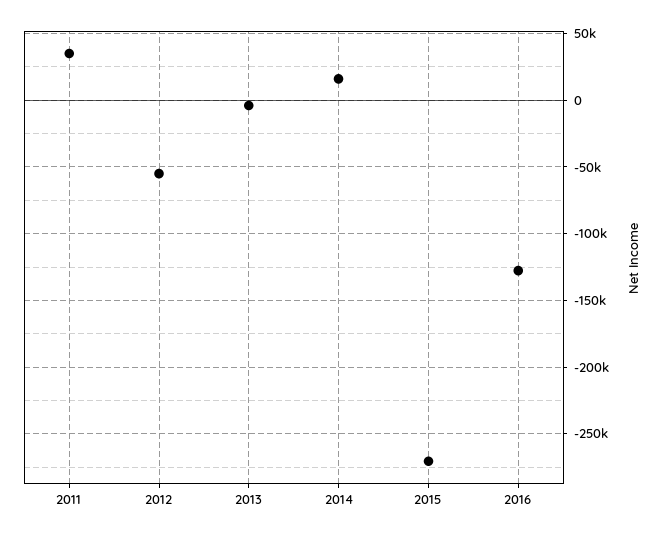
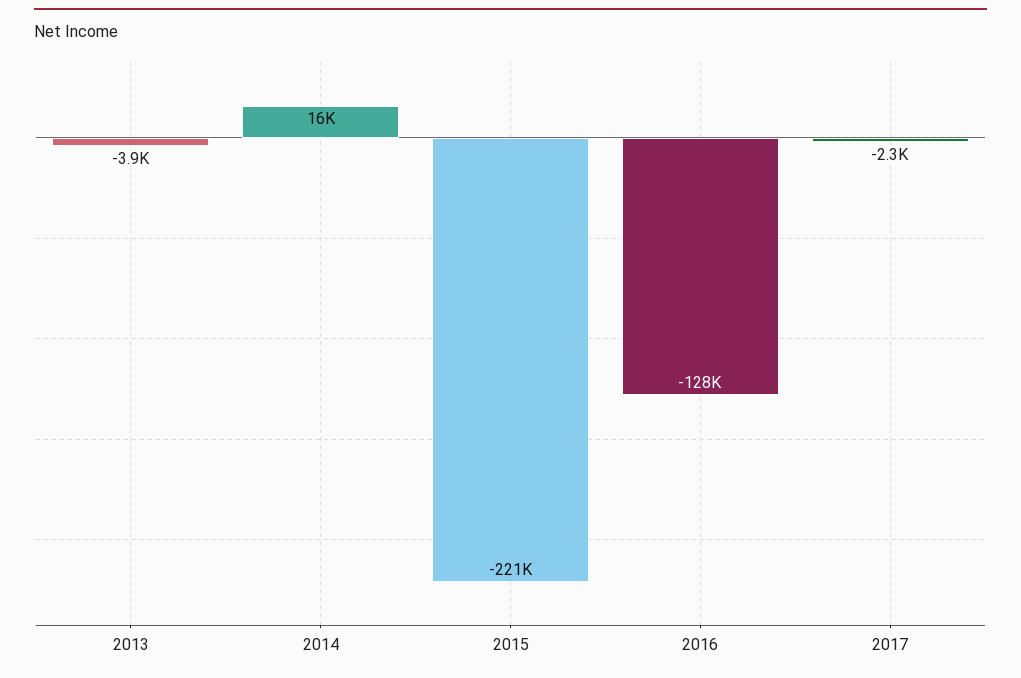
2011: 35000 -> none
2012: -55000 -> none
2015: -270000 -> -221000
2017: none -> -2300

